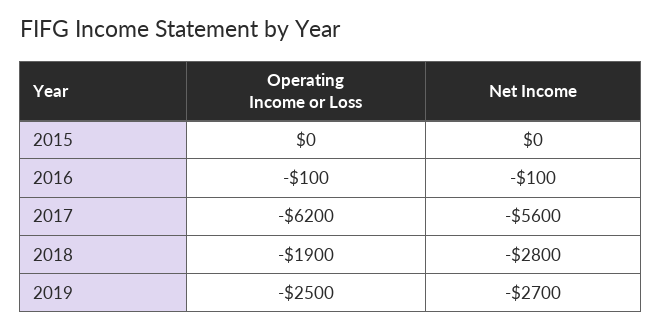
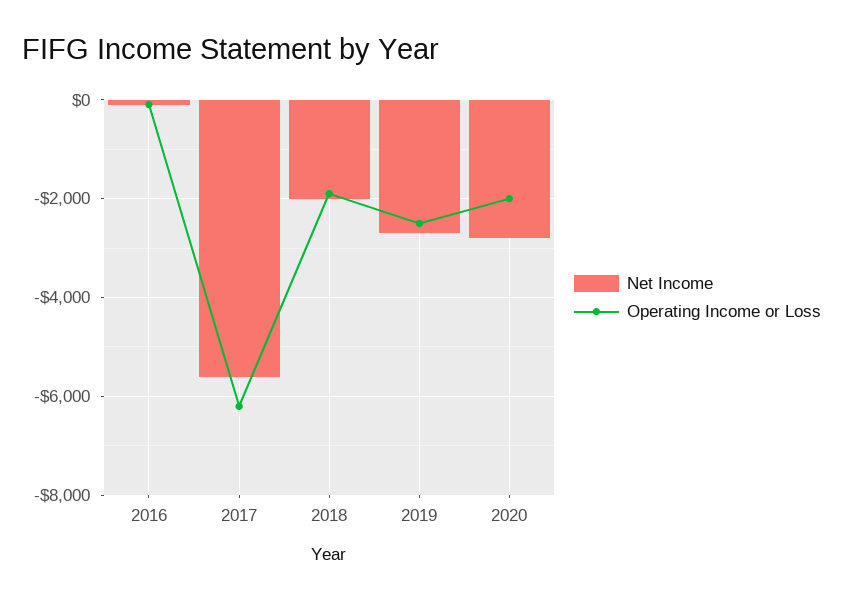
Operating Income or Loss, 2015: 0 -> none
Net Income, 2015: 0 -> none
Net Income, 2018: -2800 -> -2000
Net Income, 2020: none -> -2800
Operating Income or Loss, 2020: none -> -2000

